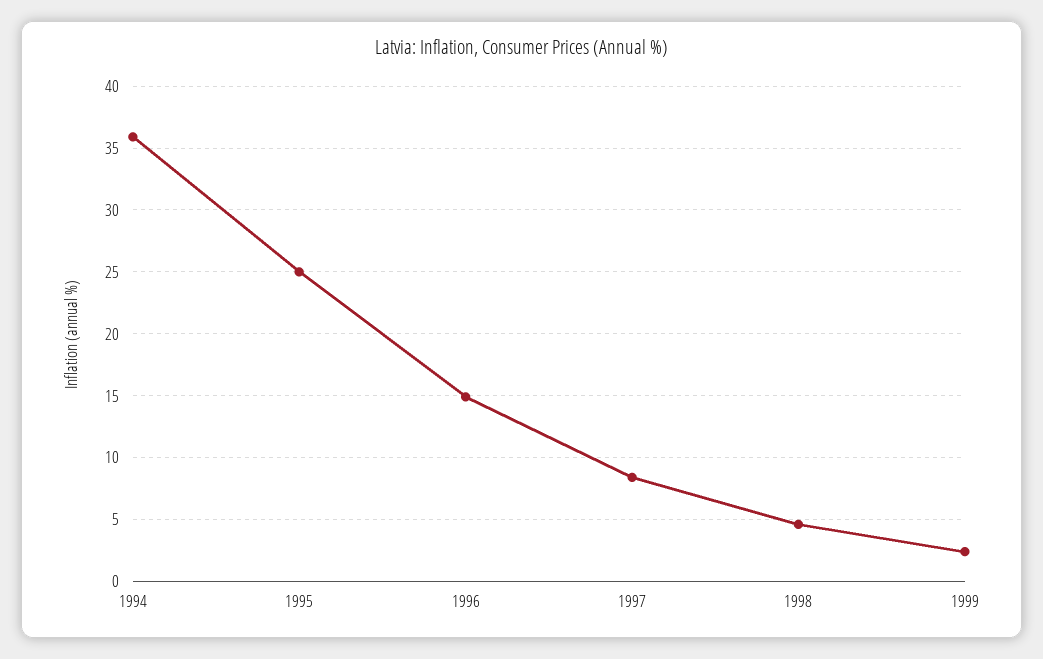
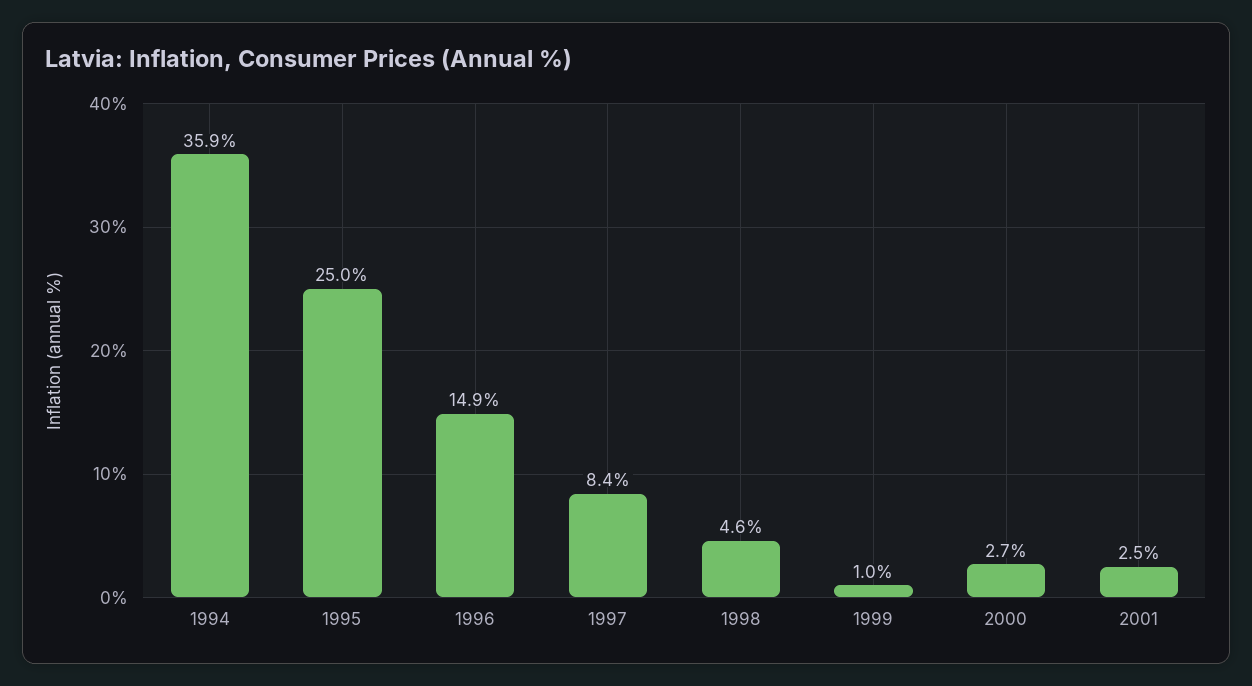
1999: 2.5 -> 1
2000: none -> 2.7
2001: none -> 2.5

